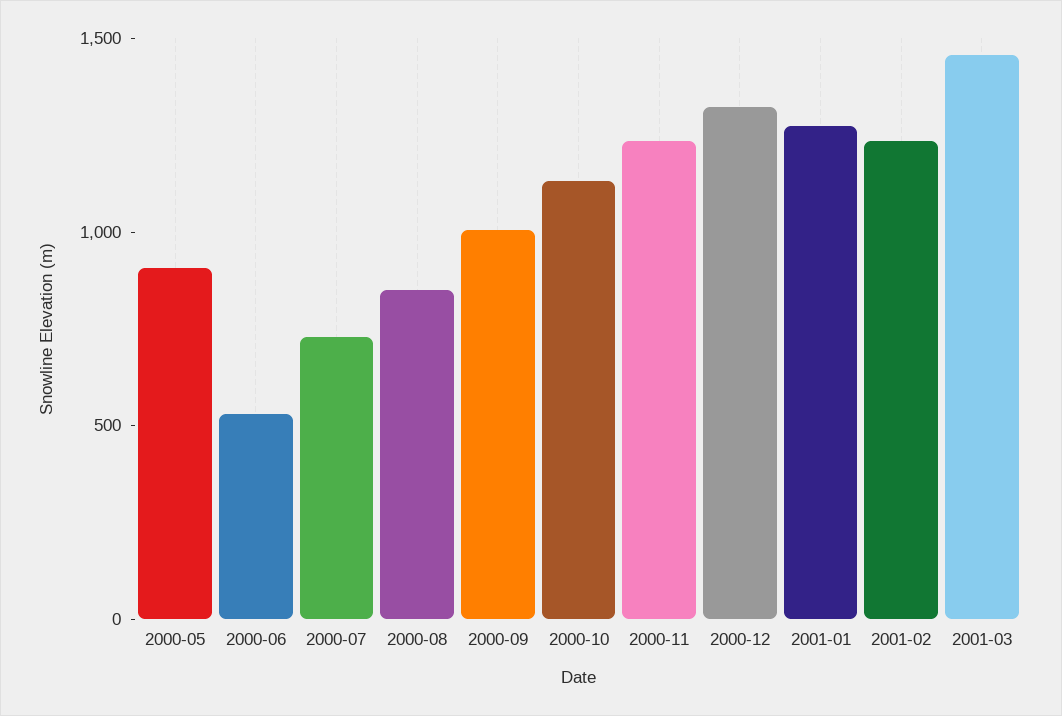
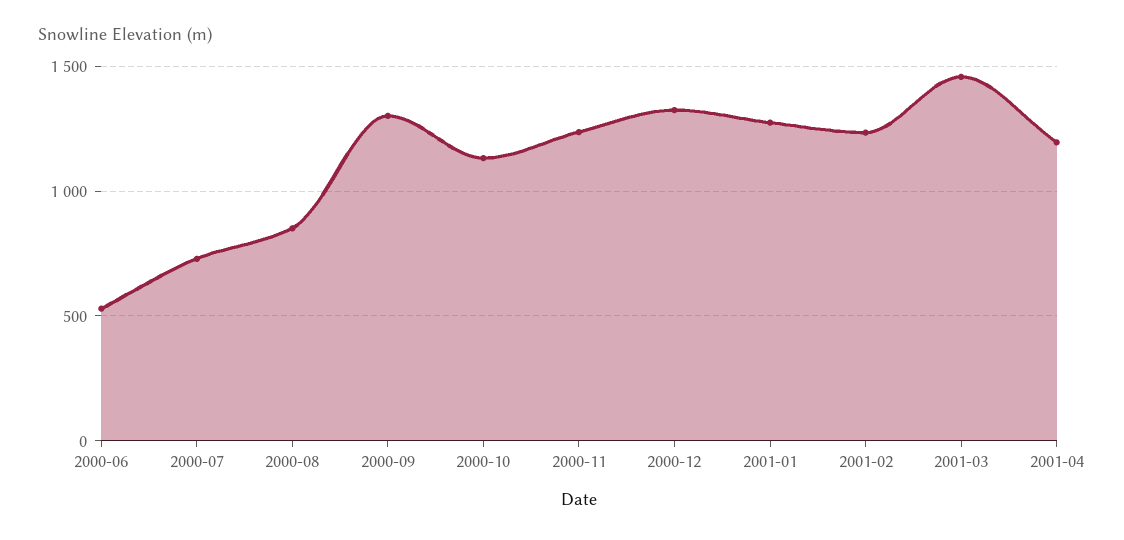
2000-05: 900 -> none
2000-09: 1000 -> 1300
2001-04: none -> 1200

